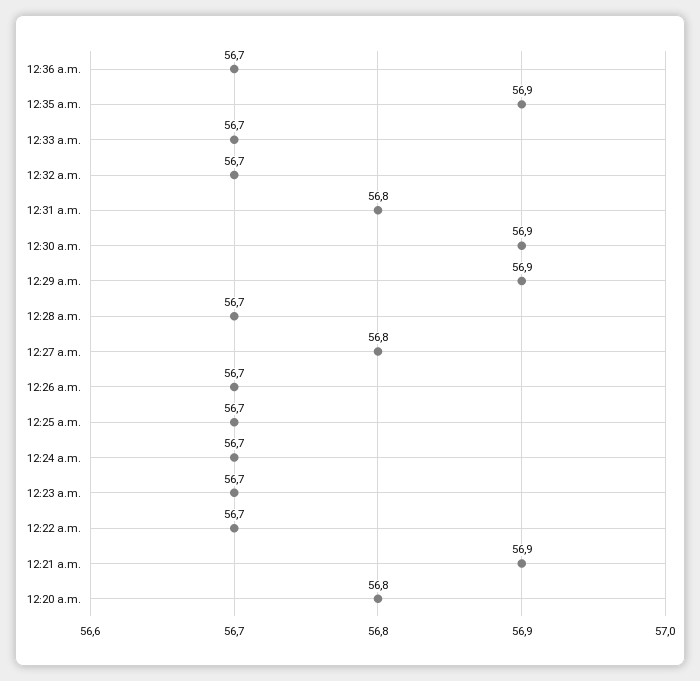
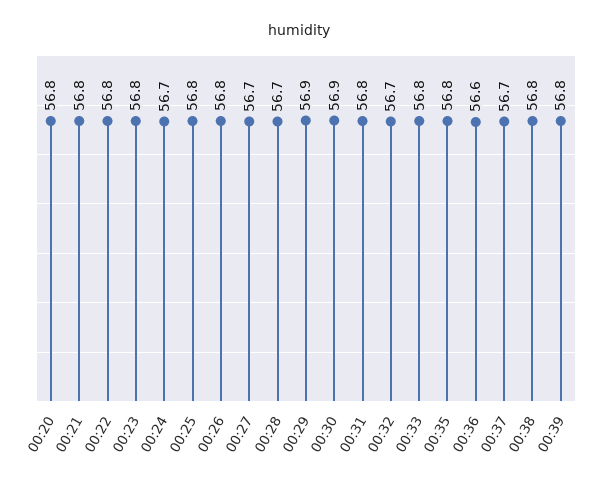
12:36 a.m.: 56.7 -> 56.6
12:35 a.m.: 56.9 -> 56.8
12:33 a.m.: 56.7 -> 56.8
12:27 a.m.: 56.8 -> 56.7
12:26 a.m.: 56.7 -> 56.8
12:25 a.m.: 56.7 -> 56.8
12:23 a.m.: 56.7 -> 56.8
12:22 a.m.: 56.7 -> 56.8
12:21 a.m.: 56.9 -> 56.8
00:37: none -> 56.7
00:38: none -> 56.8
00:39: none -> 56.8

